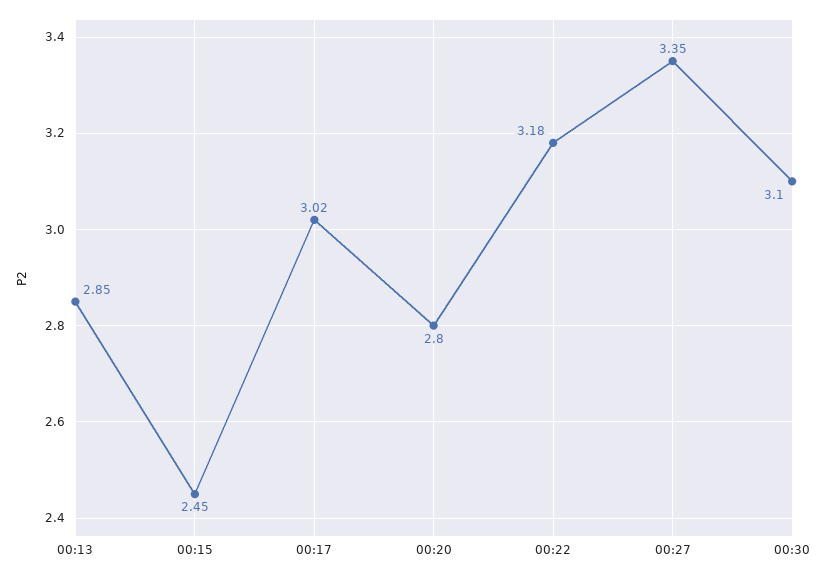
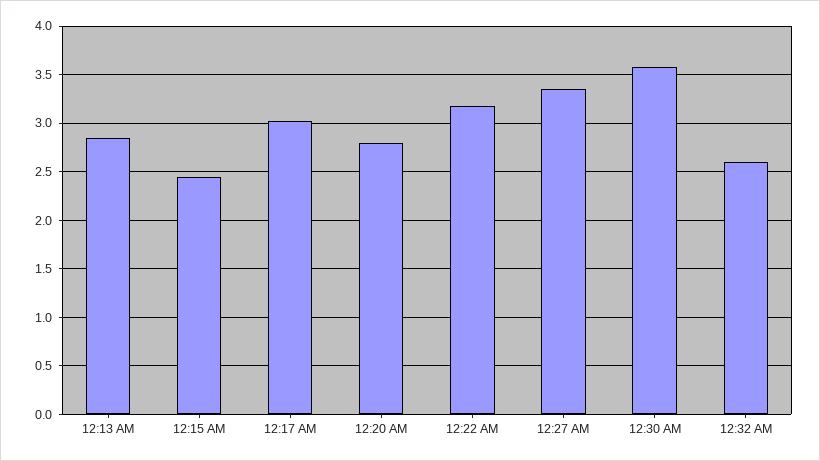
00:30: 3.1 -> 3.6
12:32 AM: none -> 2.6

